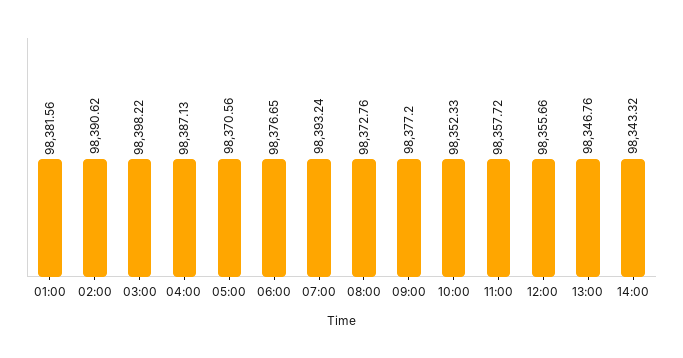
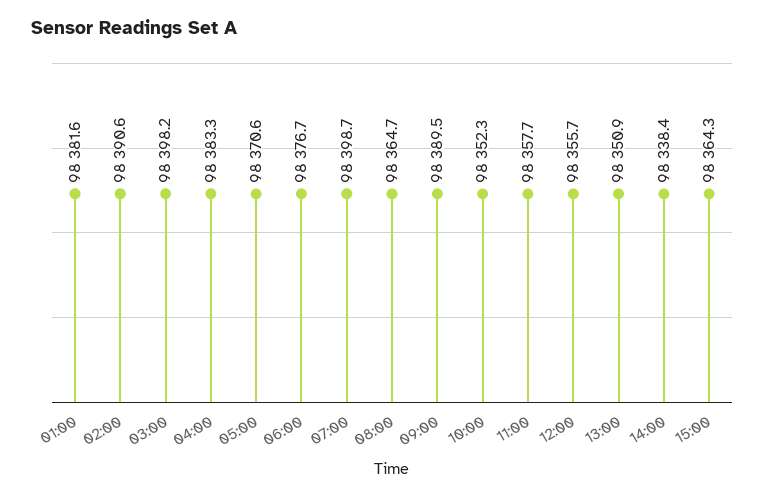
04:00: 98387.13 -> 98383.3
07:00: 98393.24 -> 98398.7
08:00: 98372.76 -> 98364.7
09:00: 98377.2 -> 98389.5
13:00: 98346.76 -> 98350.9
14:00: 98343.32 -> 98338.4
15:00: none -> 98364.3

